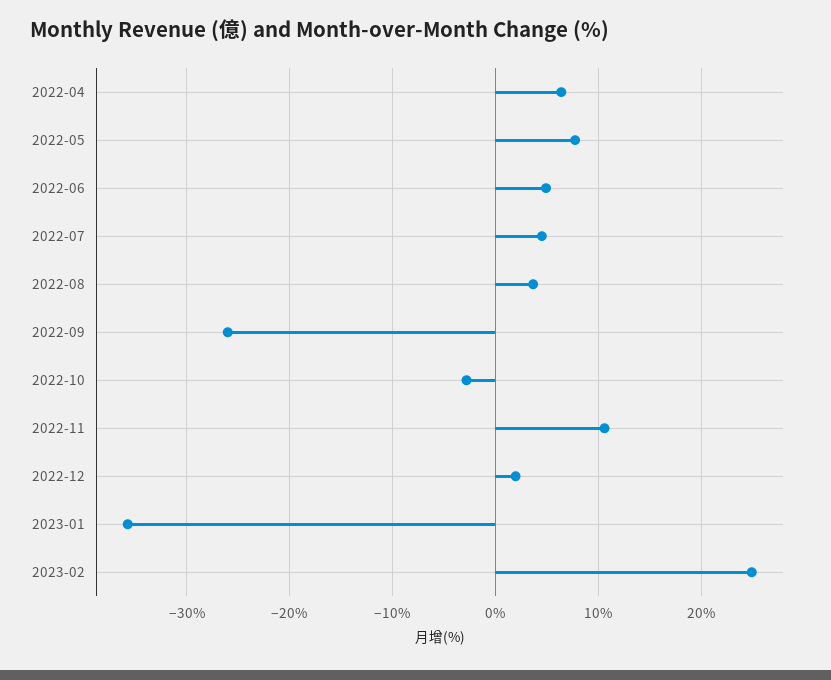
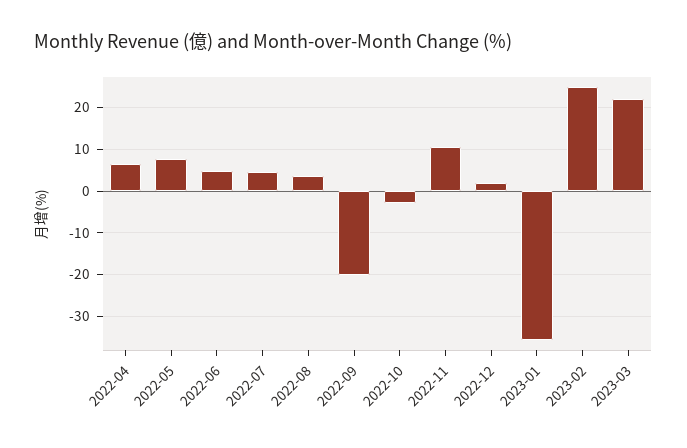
2022-09: -26 -> -20
2023-03: none -> 22

